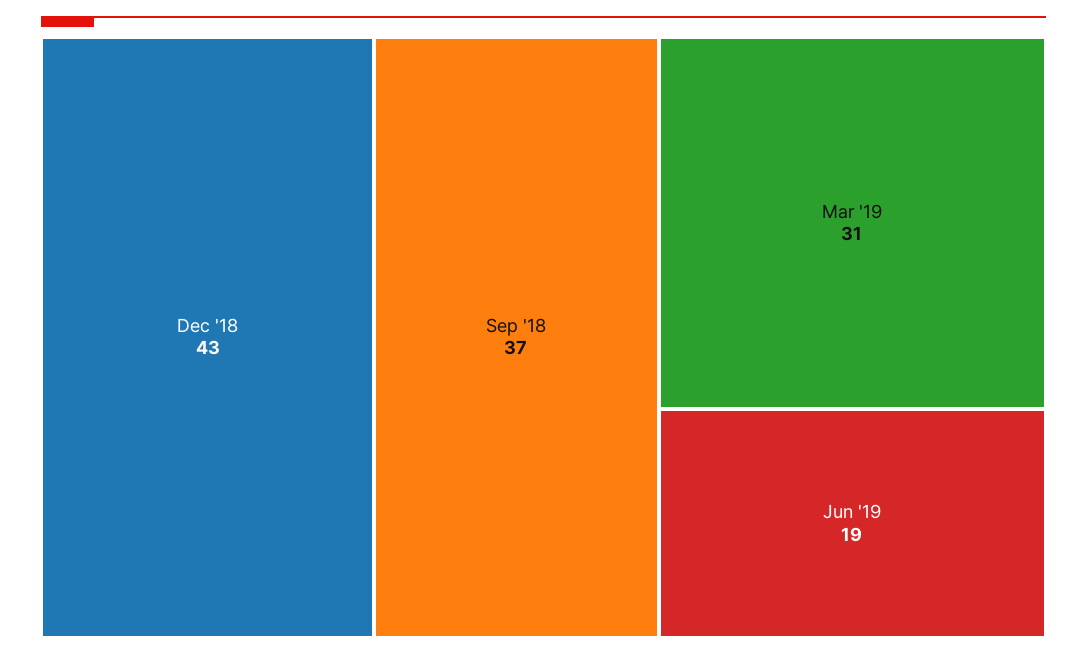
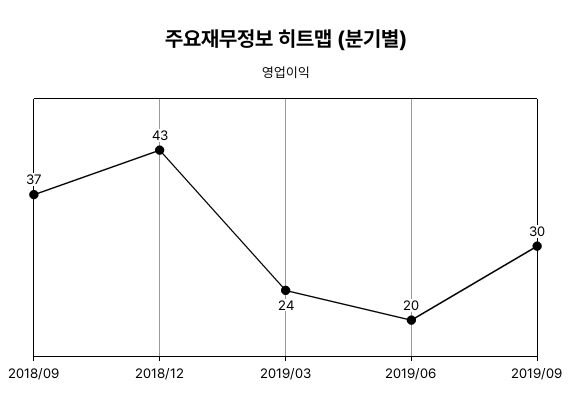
Mar '19: 31 -> 24
Jun '19: 19 -> 20
2019/09: none -> 30

